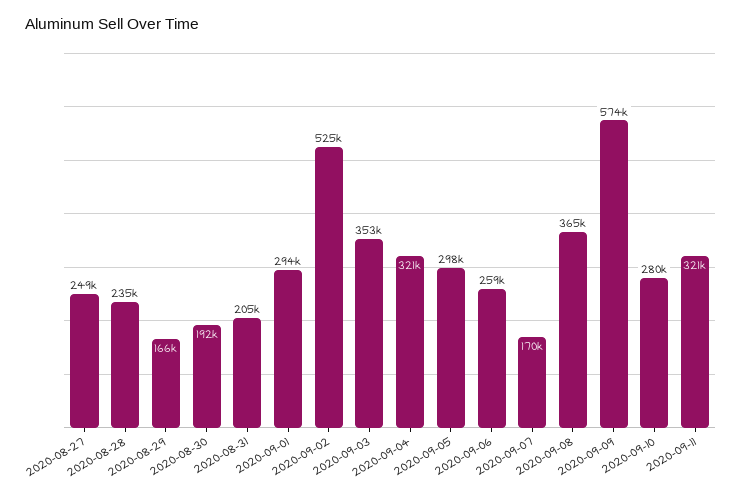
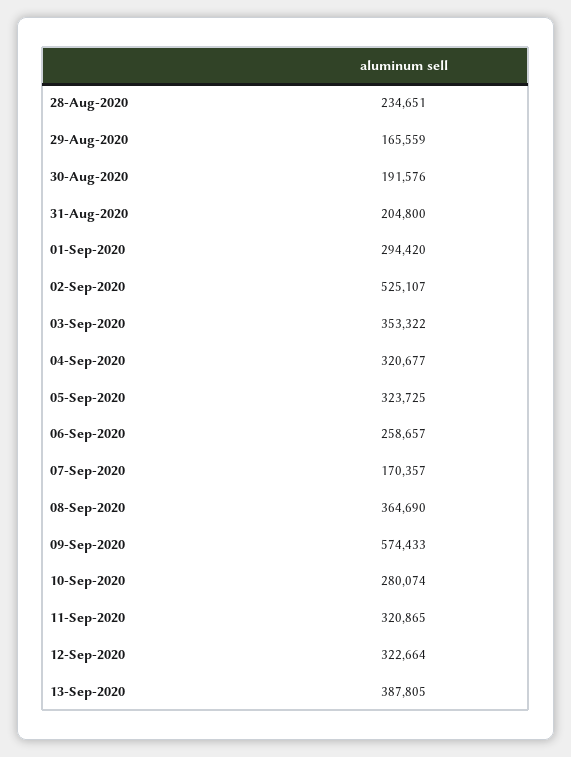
2020-08-27: 249000 -> none
2020-09-05: 298000 -> 323725
12-Sep-2020: none -> 322664
13-Sep-2020: none -> 387805

